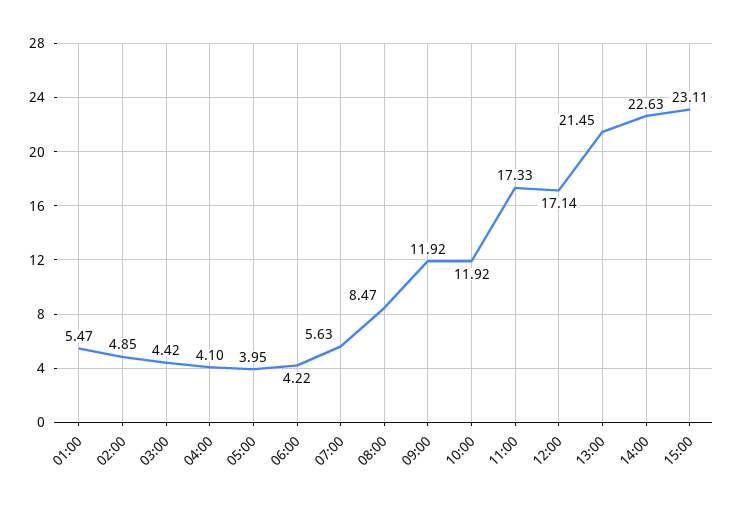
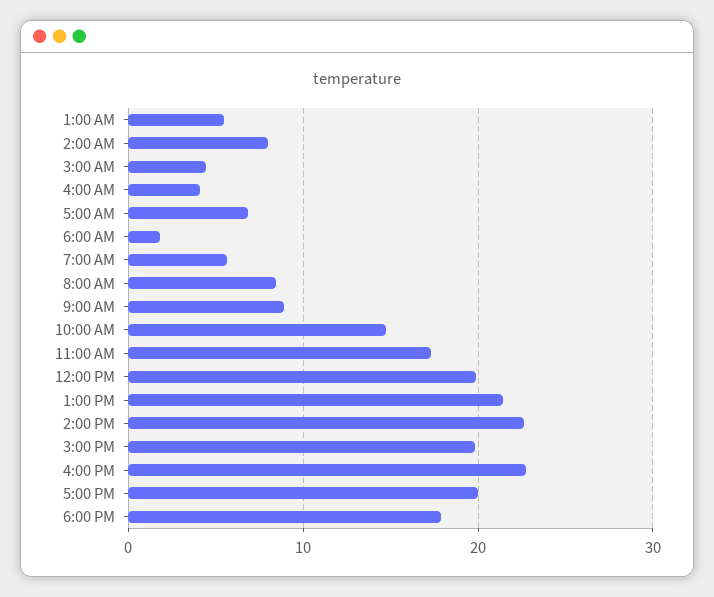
02:00: 4.85 -> 8
05:00: 3.95 -> 7
06:00: 4.22 -> 2
09:00: 11.92 -> 9
10:00: 11.92 -> 15
12:00: 17.14 -> 20
15:00: 23.11 -> 20
4:00 PM: none -> 23
5:00 PM: none -> 20
6:00 PM: none -> 18

